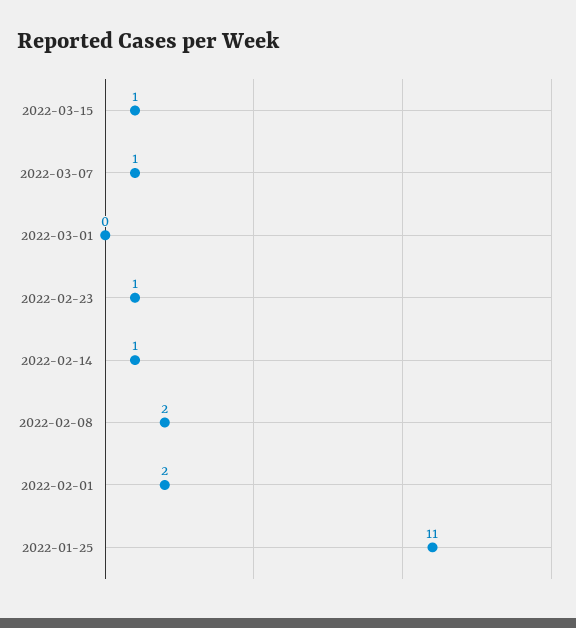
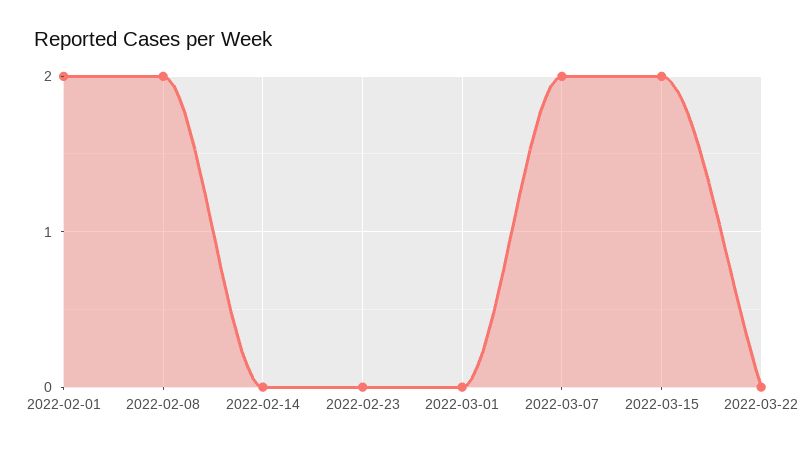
2022-03-15: 1 -> 2
2022-03-07: 1 -> 2
2022-02-23: 1 -> 0
2022-02-14: 1 -> 0
2022-01-25: 11 -> none
2022-03-22: none -> 0

